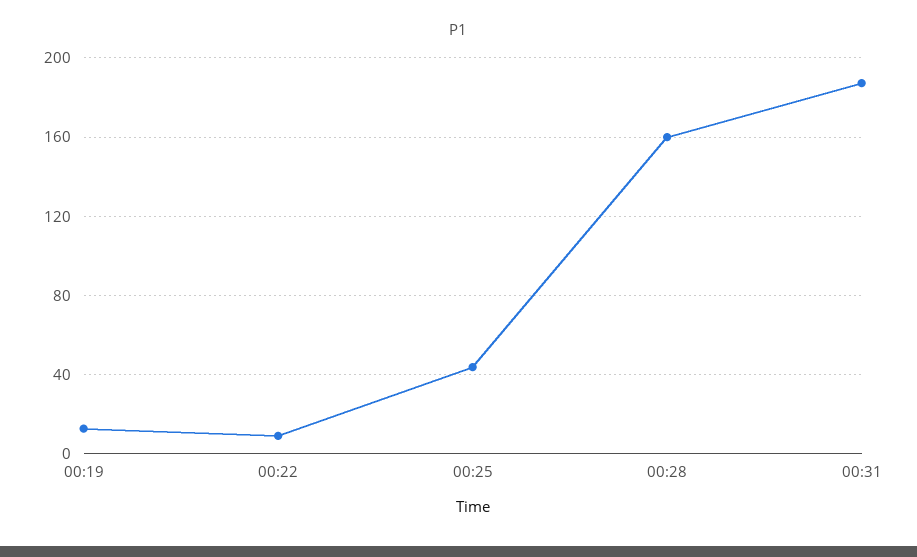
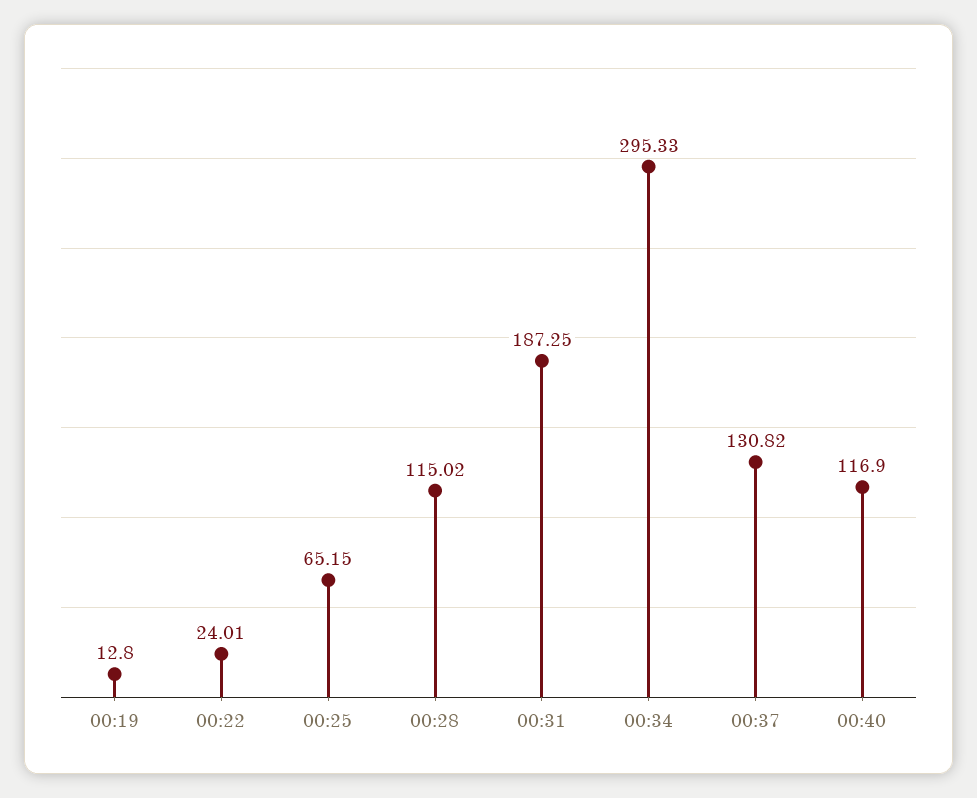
00:22: 10 -> 24.01
00:25: 45 -> 65.15
00:28: 160 -> 115.02
00:34: none -> 295.33
00:37: none -> 130.82
00:40: none -> 116.9

